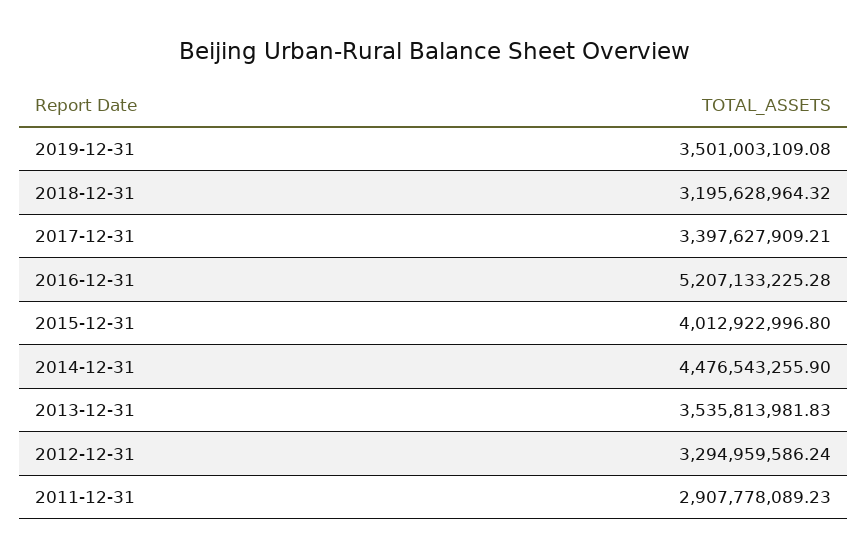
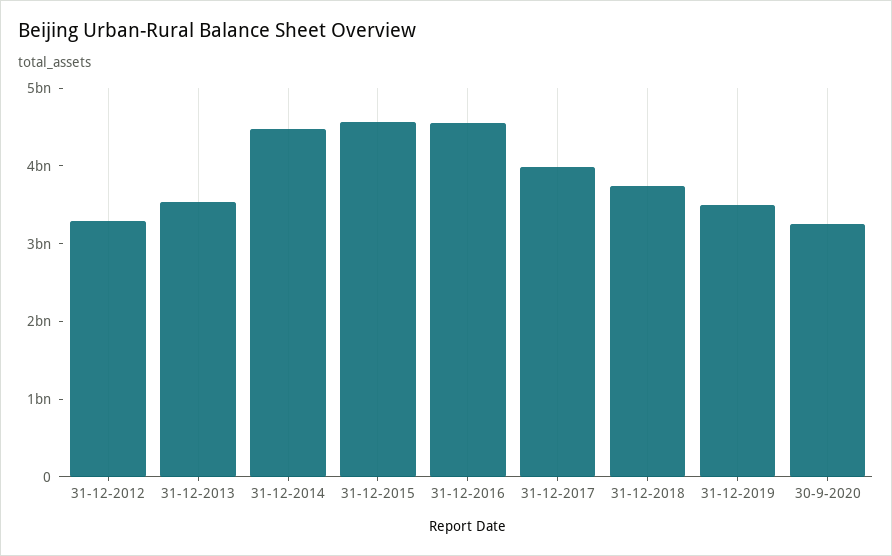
2018-12-31: 3195628964.32 -> 3800000000
2017-12-31: 3397627909.21 -> 4000000000
2016-12-31: 5207133225.28 -> 4600000000
2015-12-31: 4012922996.8 -> 4600000000
2011-12-31: 2907778089.23 -> none
30-9-2020: none -> 3200000000

